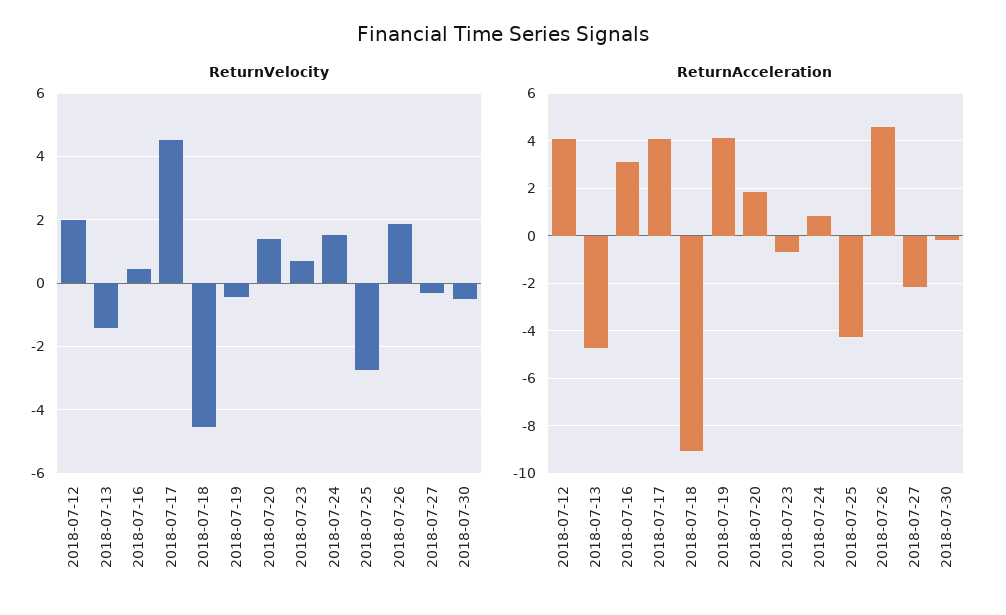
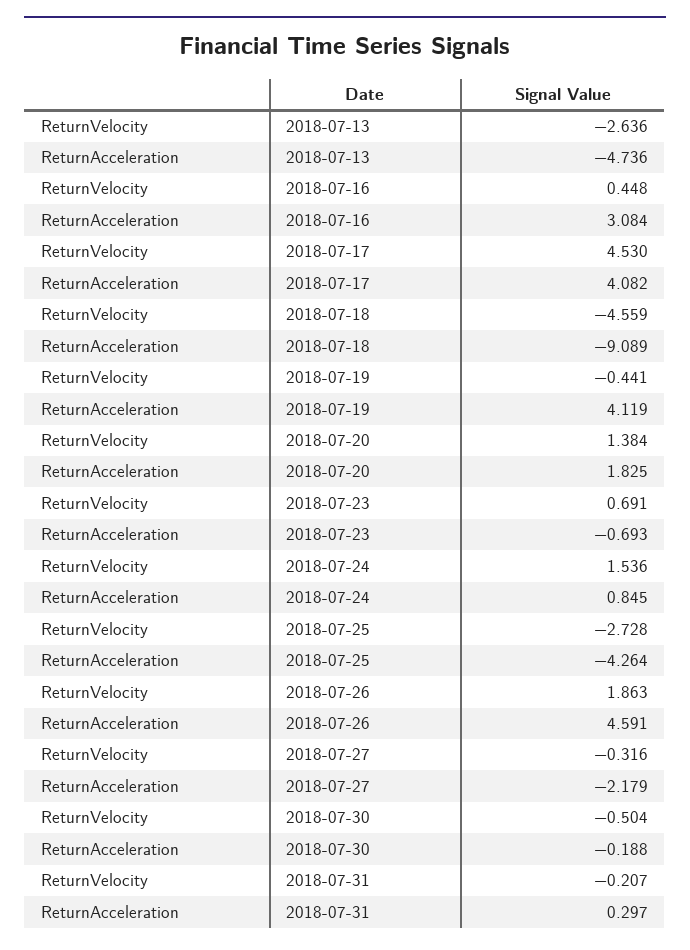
ReturnVelocity, 2018-07-12: 2 -> none
ReturnVelocity, 2018-07-13: -1.4 -> -2.636
ReturnAcceleration, 2018-07-12: 4 -> none
ReturnVelocity, 2018-07-31: none -> -0.207
ReturnAcceleration, 2018-07-31: none -> 0.297

